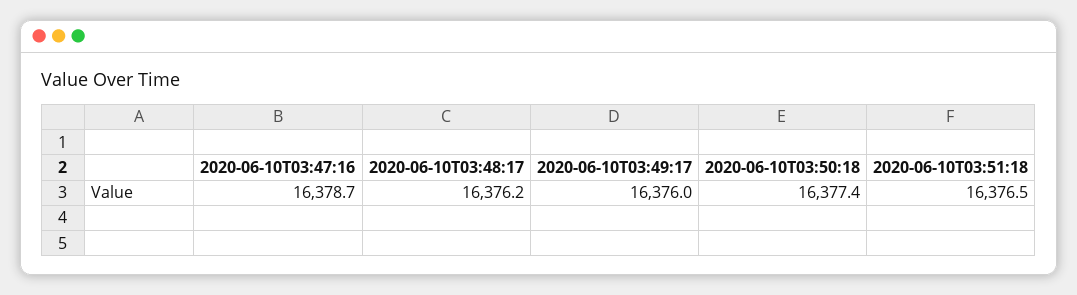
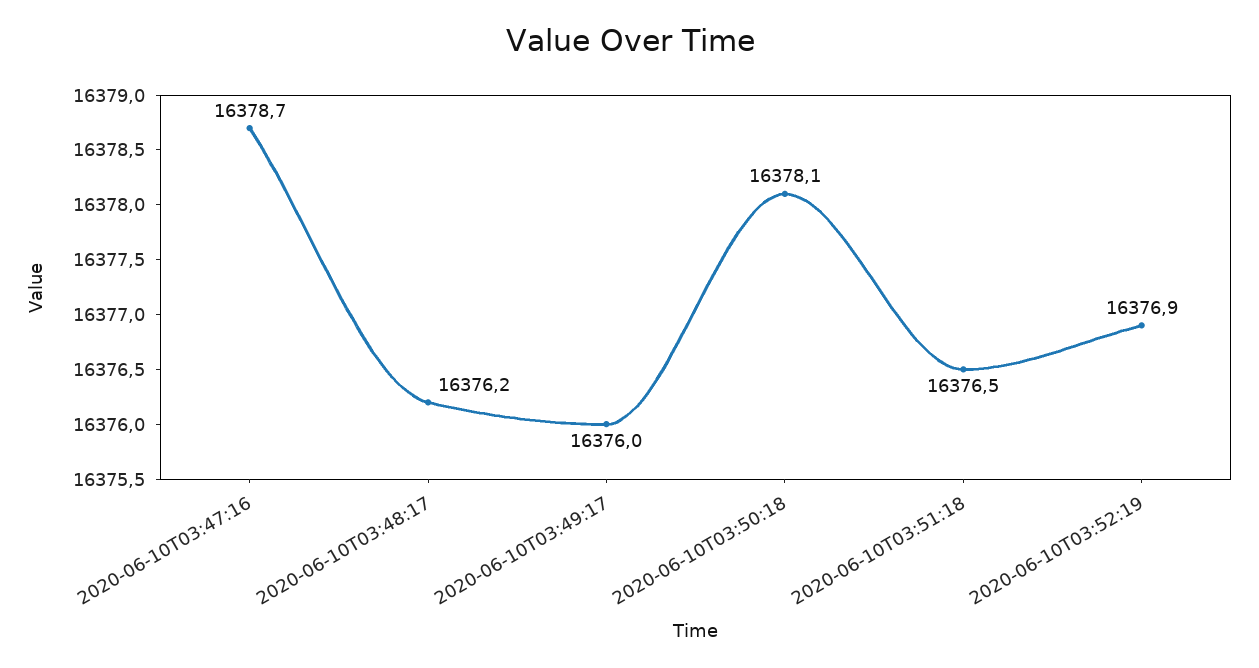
2020-06-10T03:50:18: 16377.4 -> 16378.1
2020-06-10T03:52:19: none -> 16376.9

